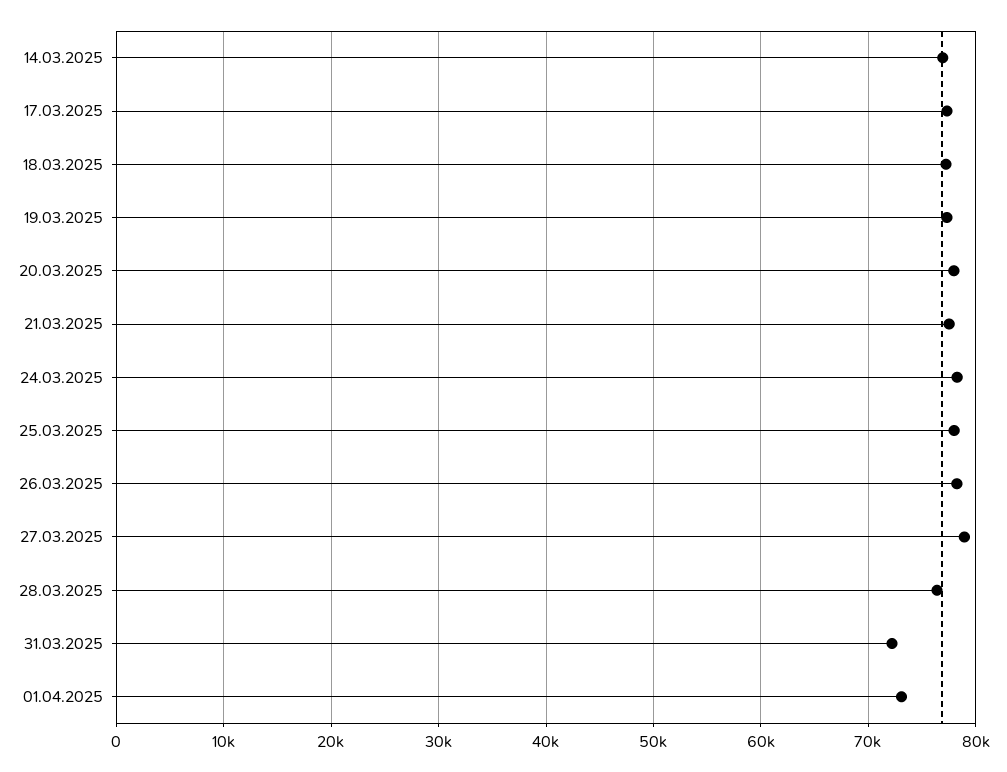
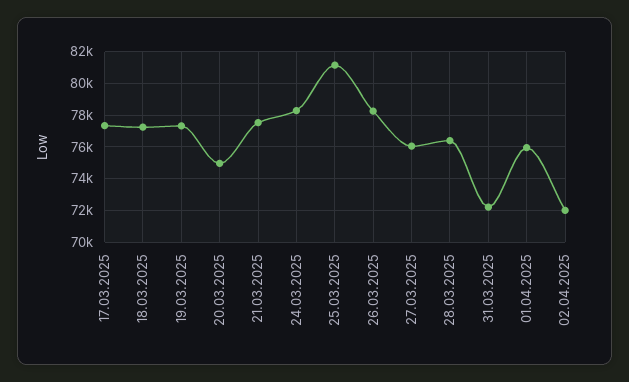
14.03.2025: 77000 -> none
20.03.2025: 78000 -> 75000
25.03.2025: 78000 -> 81000
27.03.2025: 79000 -> 76000
01.04.2025: 73000 -> 76000
02.04.2025: none -> 72000

